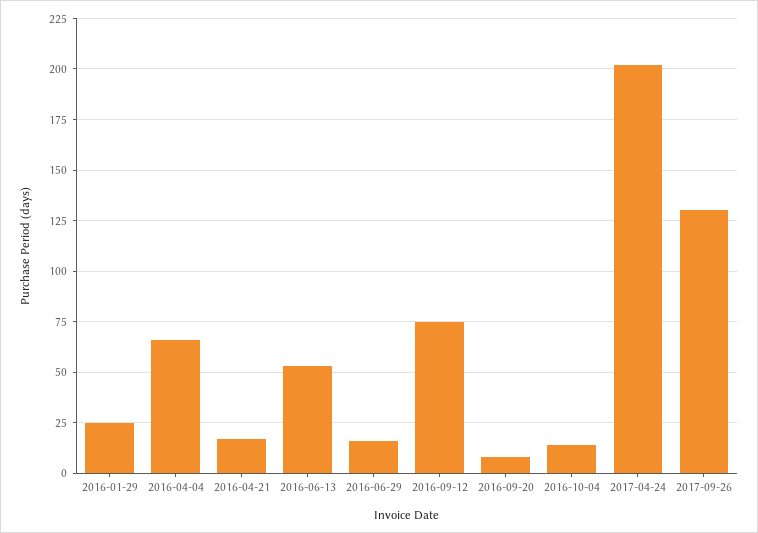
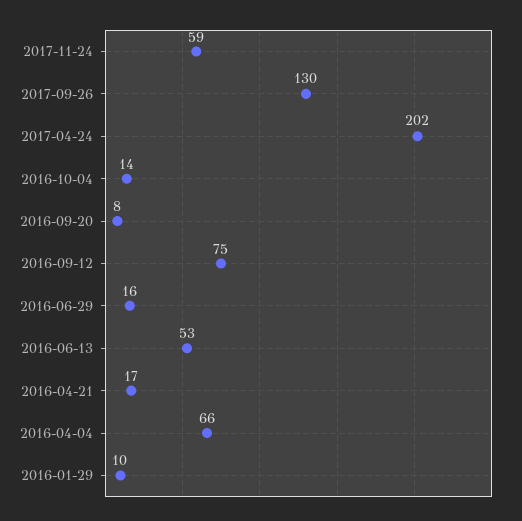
2016-01-29: 25 -> 10
2017-11-24: none -> 59

